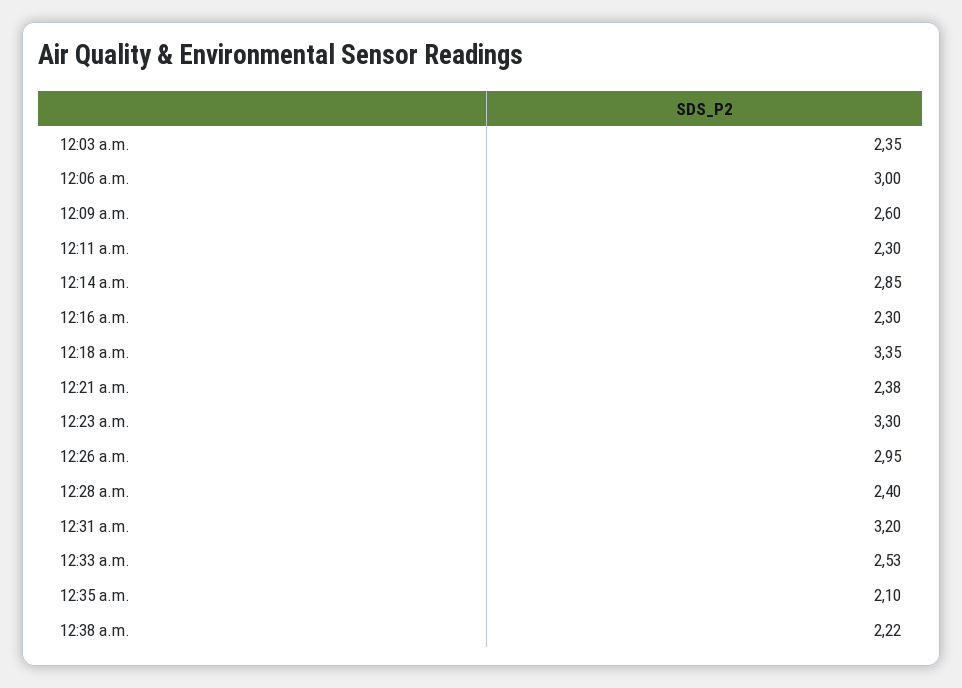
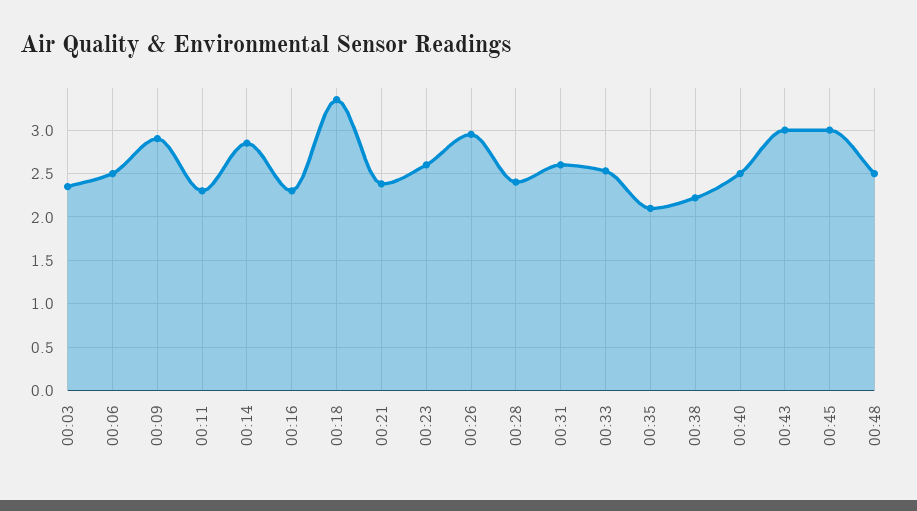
12:06 a.m.: 3 -> 2.5
12:09 a.m.: 2.6 -> 2.9
12:23 a.m.: 3.3 -> 2.6
12:31 a.m.: 3.2 -> 2.6
00:40: none -> 2.5
00:43: none -> 3
00:45: none -> 3
00:48: none -> 2.5

